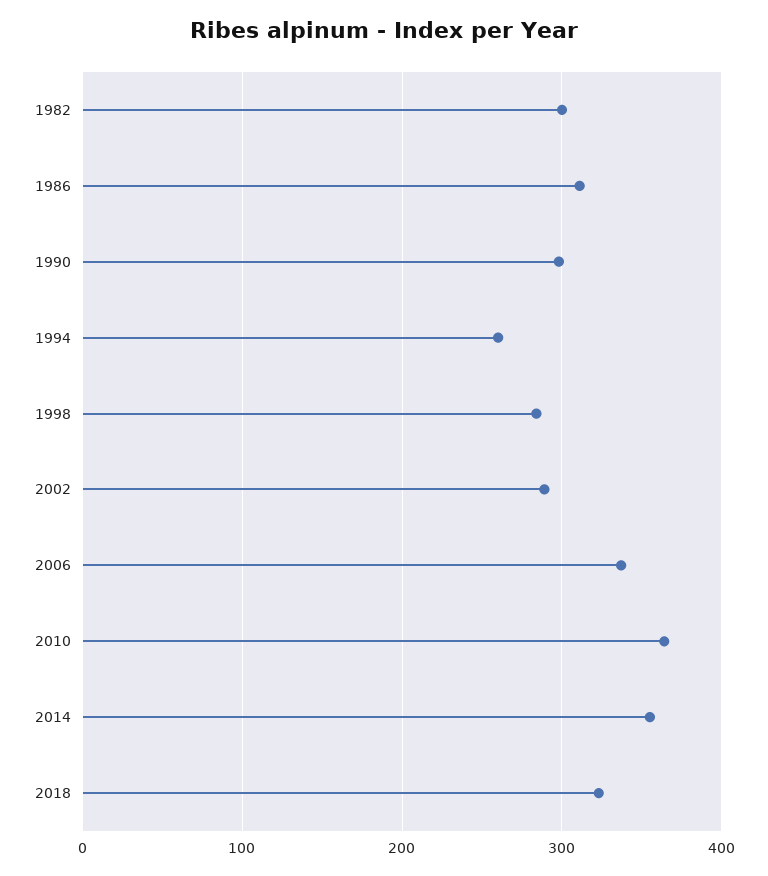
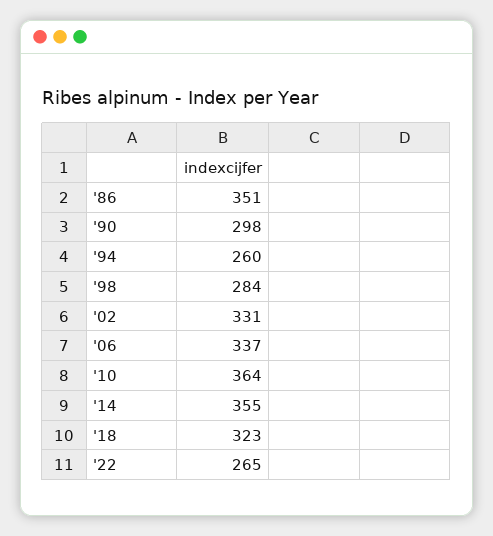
1982: 300 -> none
1986: 310 -> 351
2002: 290 -> 331
'22: none -> 265

